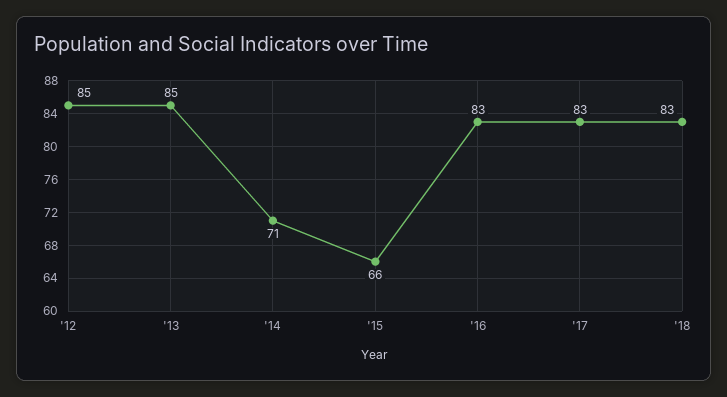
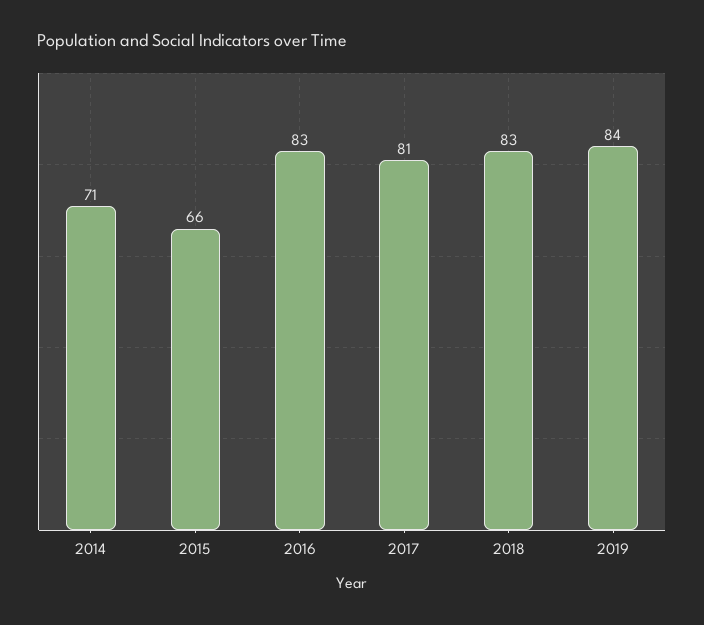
'12: 85 -> none
'13: 85 -> none
'17: 83 -> 81
2019: none -> 84

